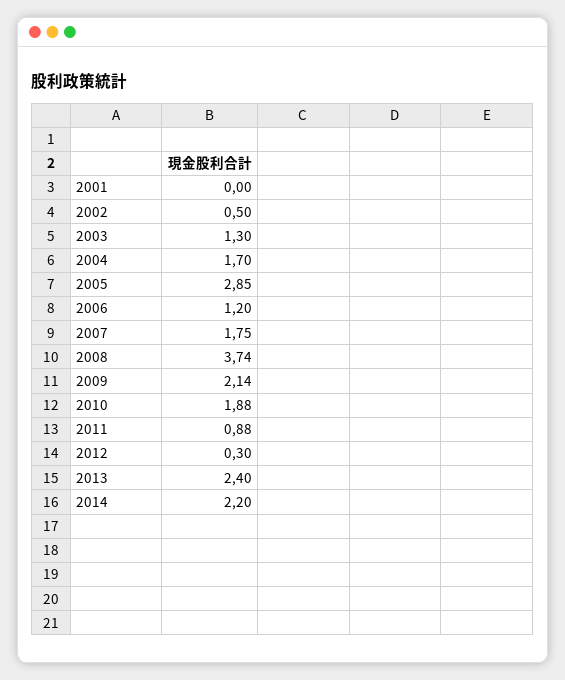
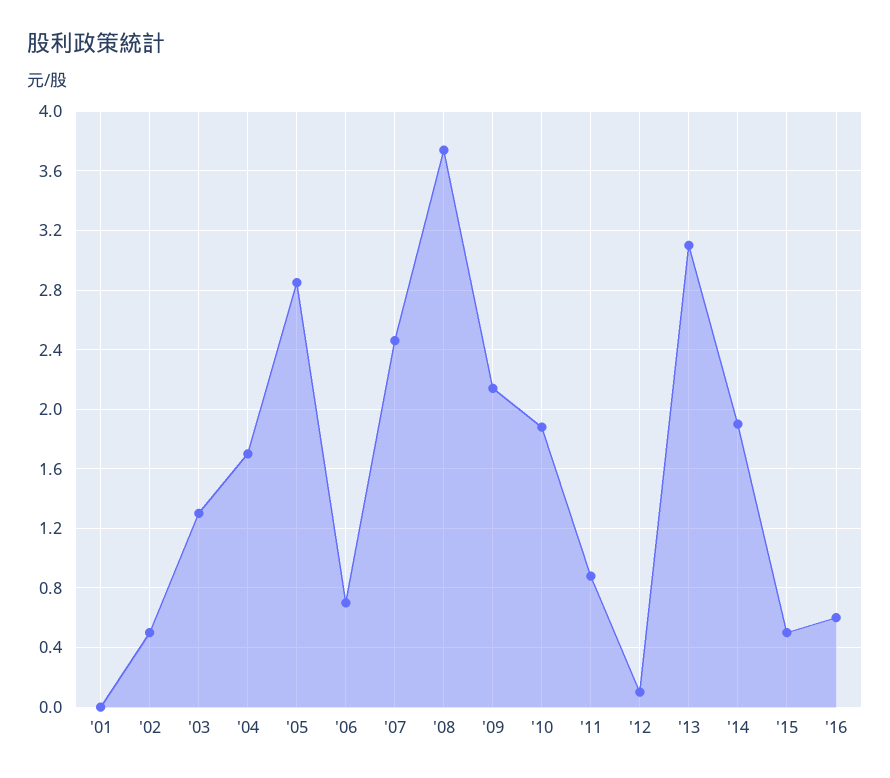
2006: 1.2 -> 0.7
2007: 1.75 -> 2.45
2012: 0.3 -> 0.1
2013: 2.4 -> 3.1
2014: 2.2 -> 1.9
'15: none -> 0.5
'16: none -> 0.6

